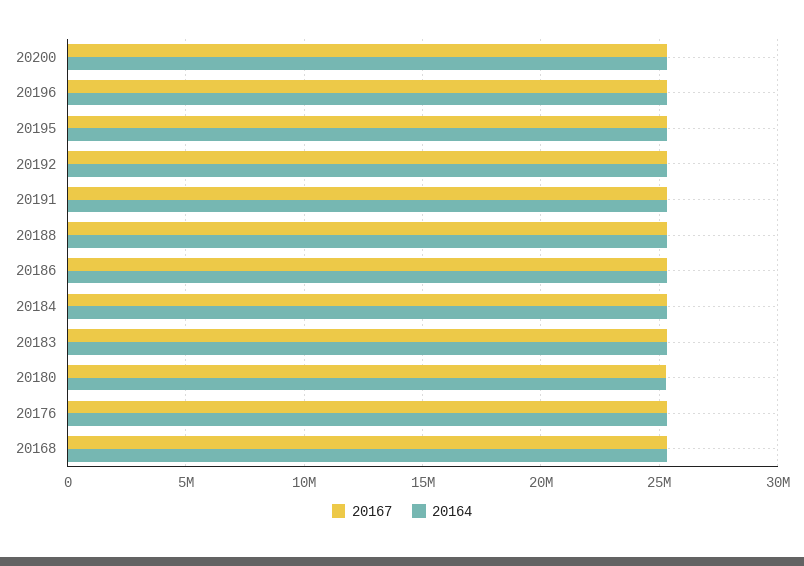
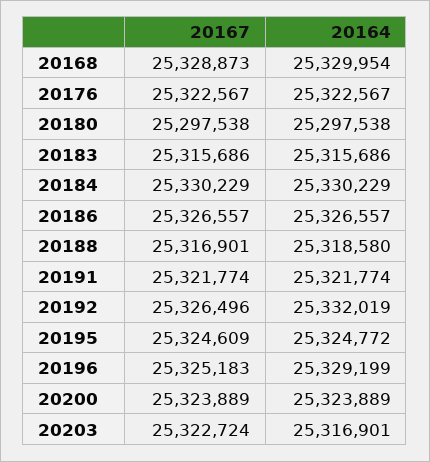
20167, 20203: none -> 25322724
20164, 20203: none -> 25316901

